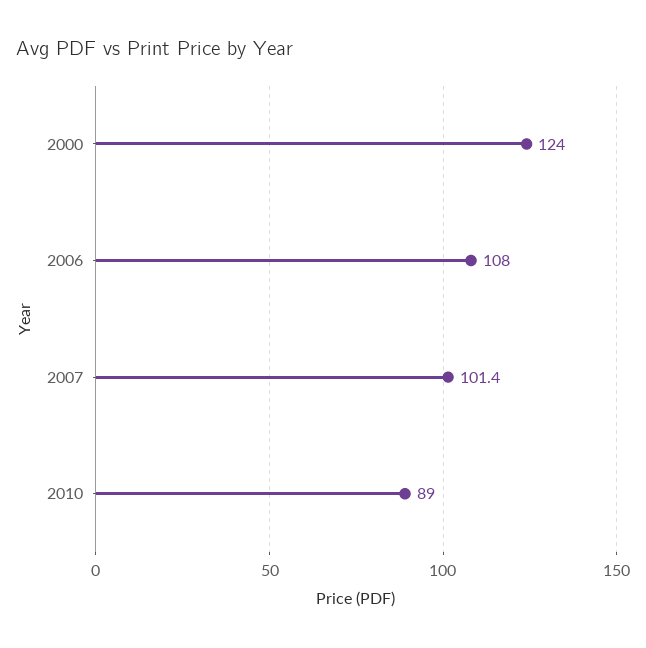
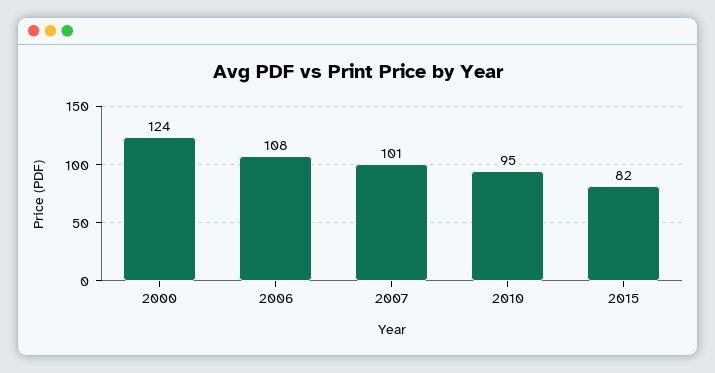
2010: 89 -> 95
2015: none -> 82

